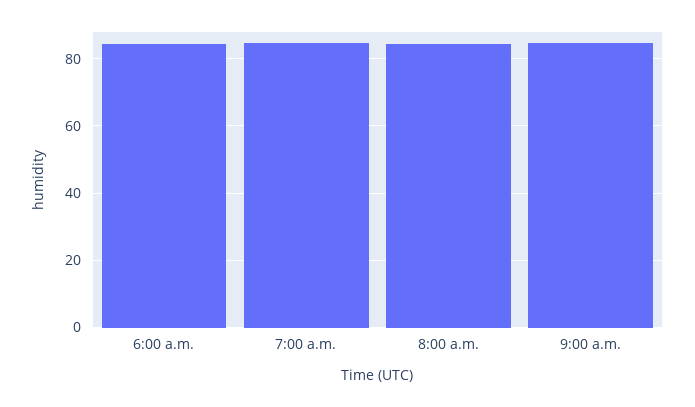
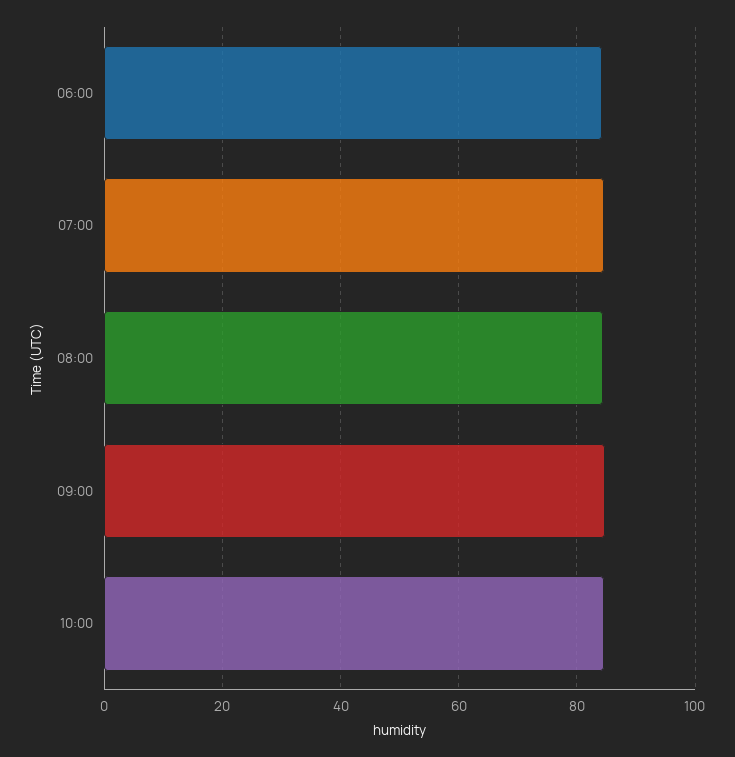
10:00: none -> 84

